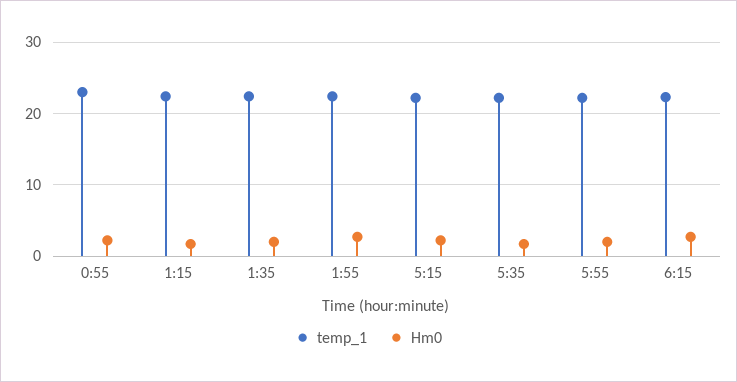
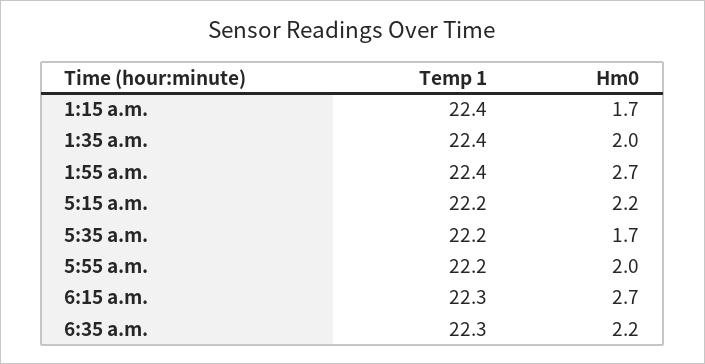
temp_1, 0:55: 23 -> none
Hm0, 0:55: 2 -> none
temp_1, 6:35 a.m.: none -> 22.3
Hm0, 6:35 a.m.: none -> 2.2

